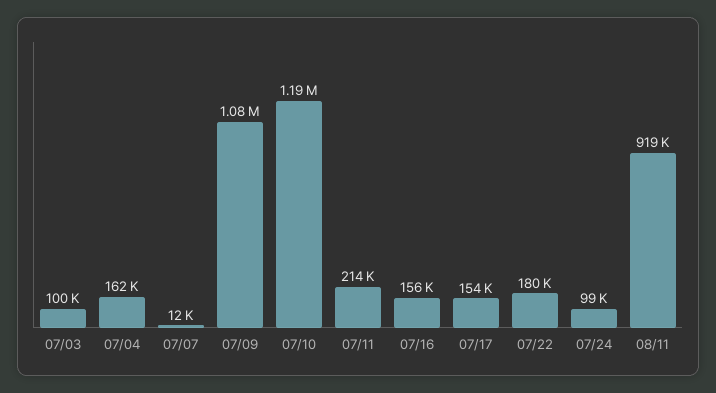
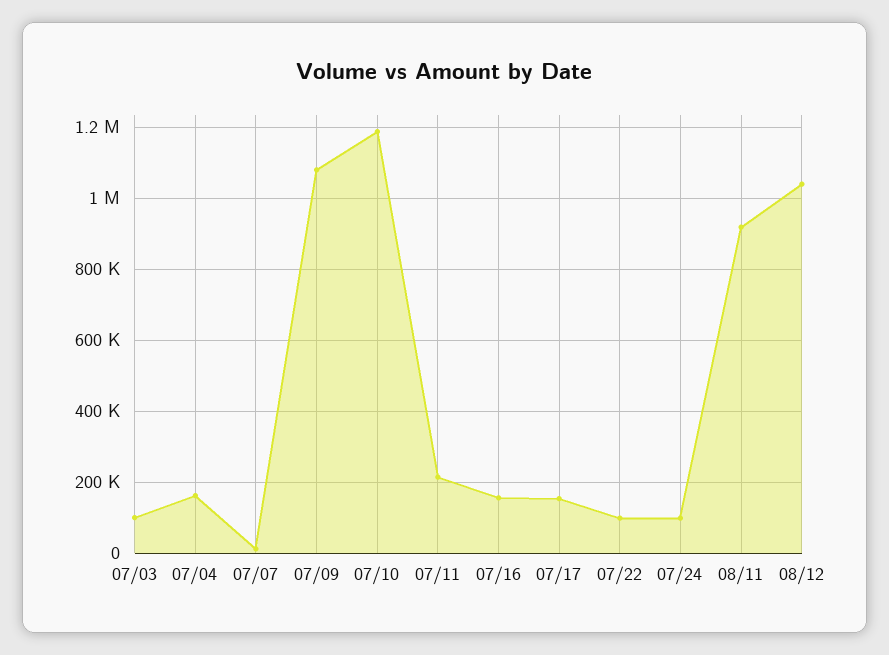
07/22: 180000 -> 100000
08/12: none -> 1040000

